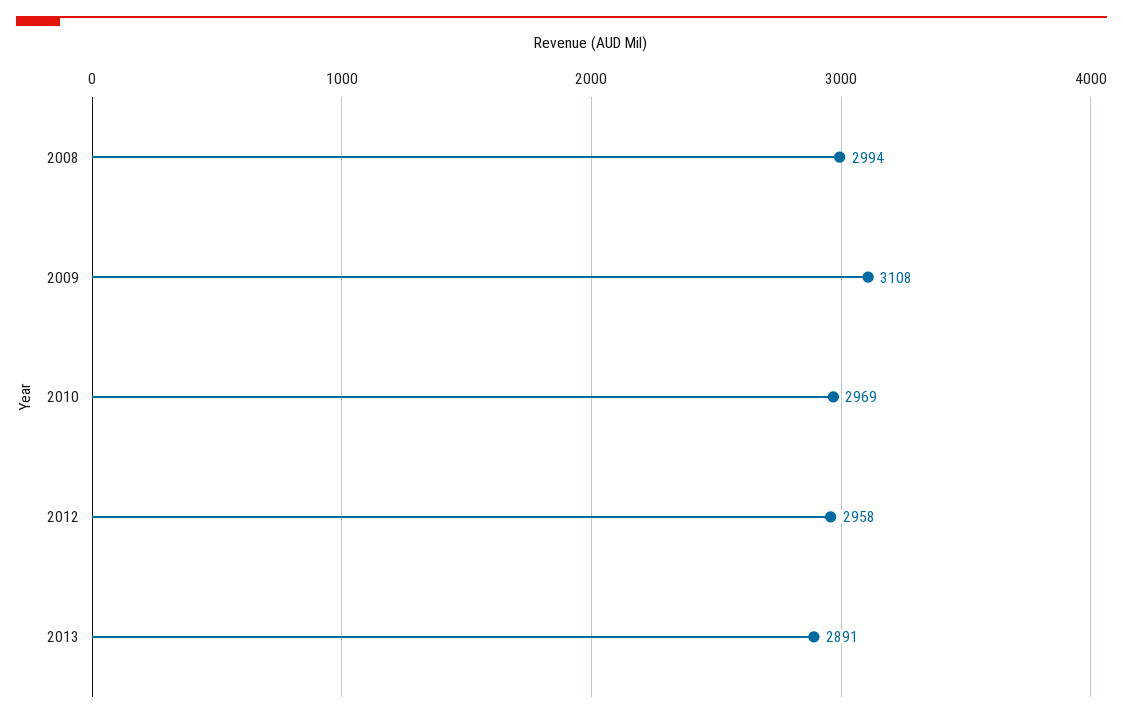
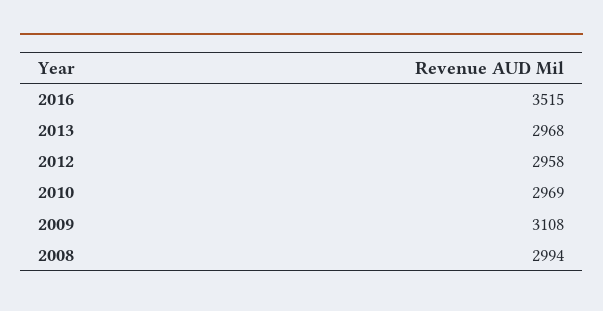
2013: 2891 -> 2968
2016: none -> 3515

